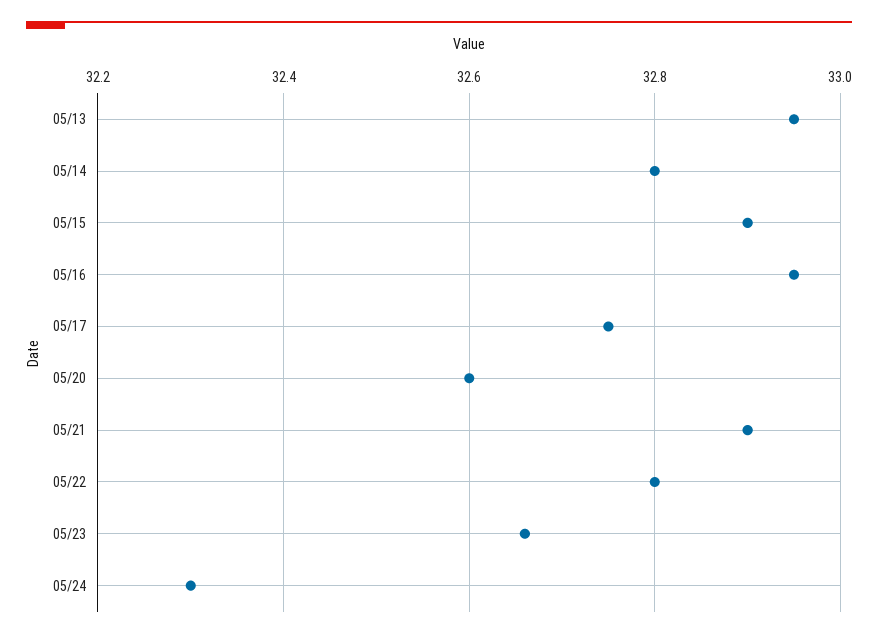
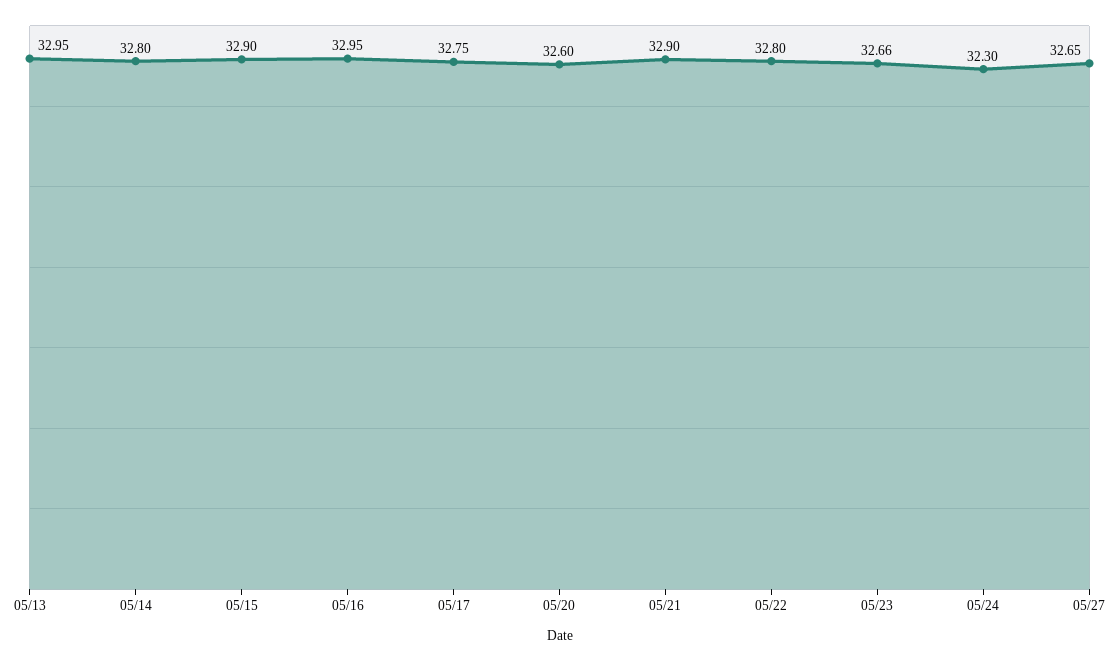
05/27: none -> 32.65

